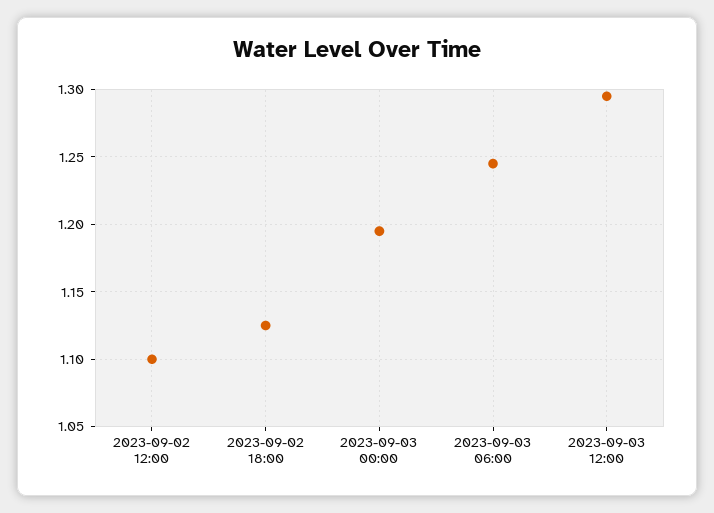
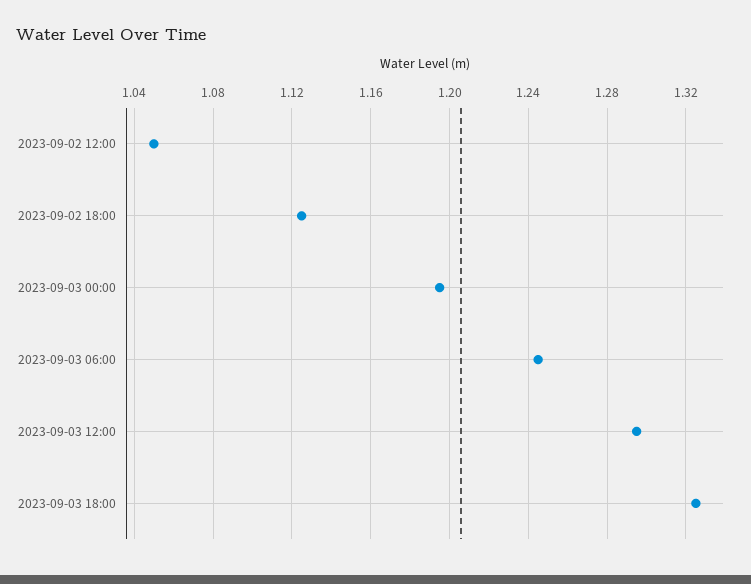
2023-09-02 12:00: 1.1 -> 1.05
2023-09-03 18:00: none -> 1.325

